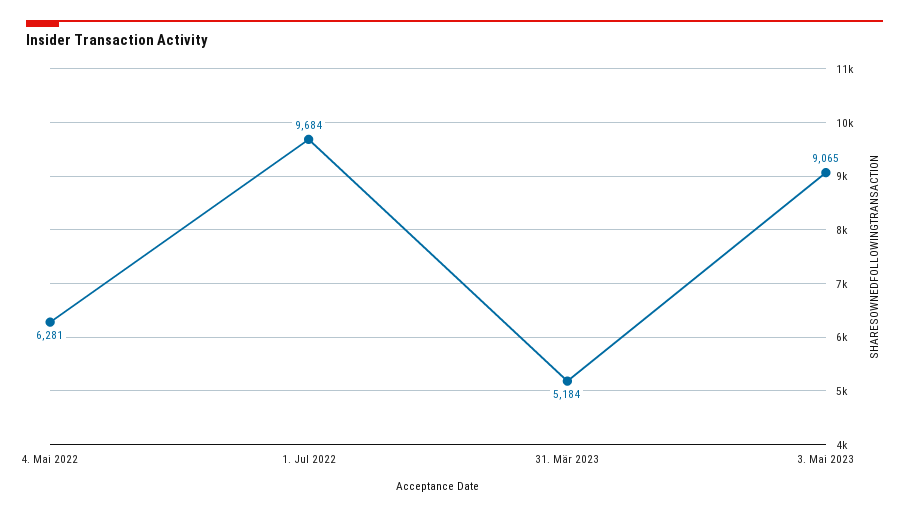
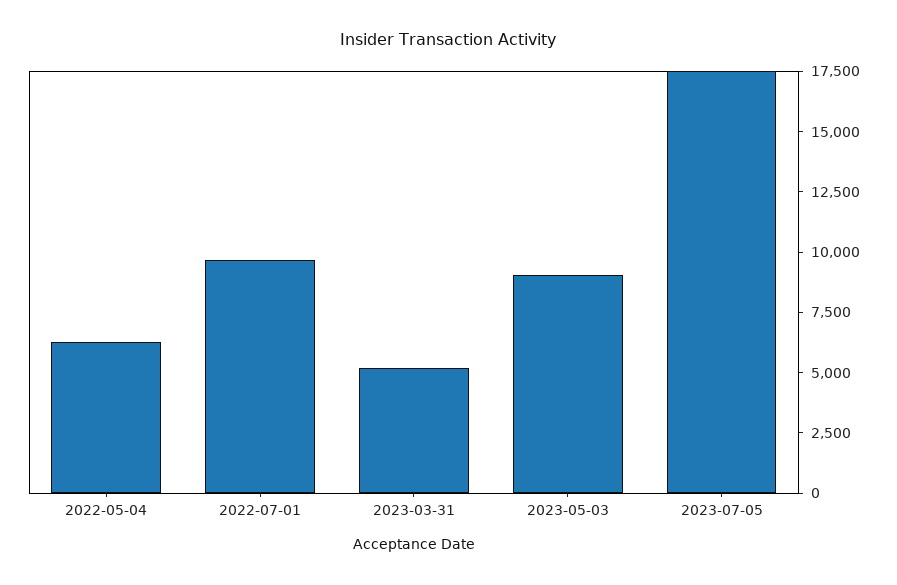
2023-07-05: none -> 17500

